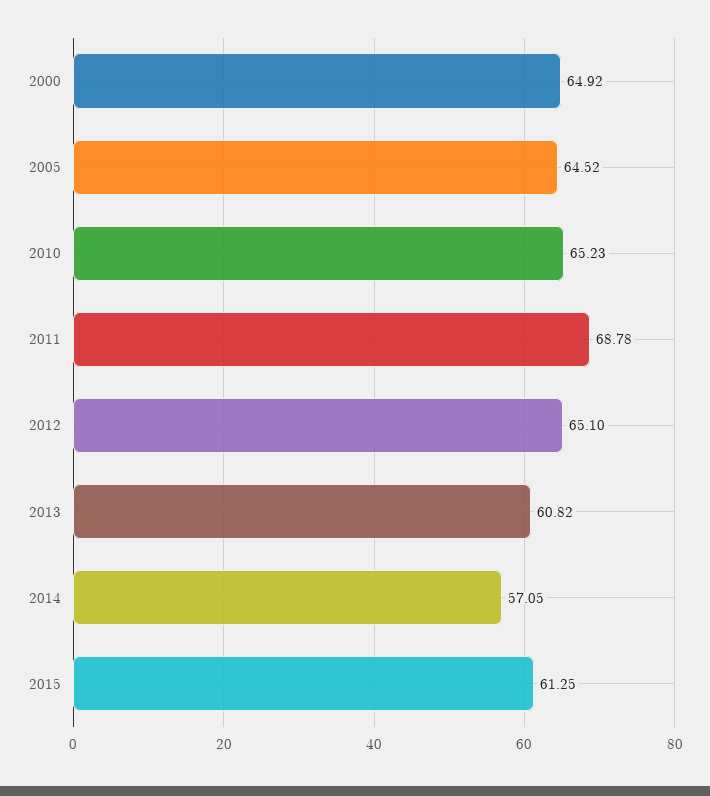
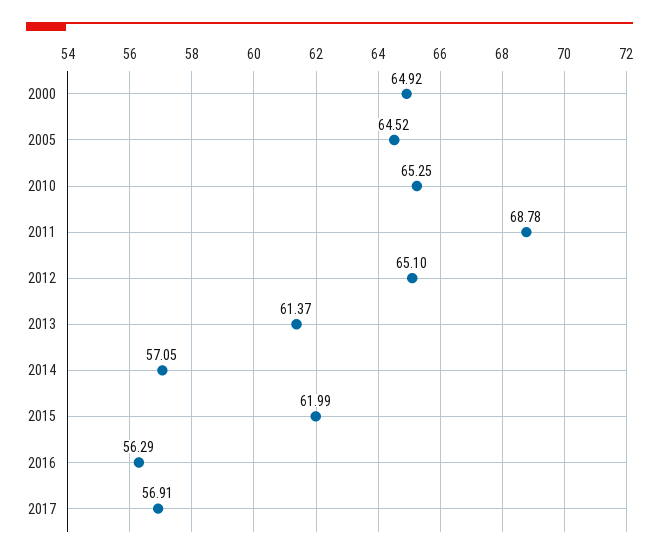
2010: 65.23 -> 65.25
2013: 60.82 -> 61.37
2015: 61.25 -> 61.99
2016: none -> 56.29
2017: none -> 56.91

